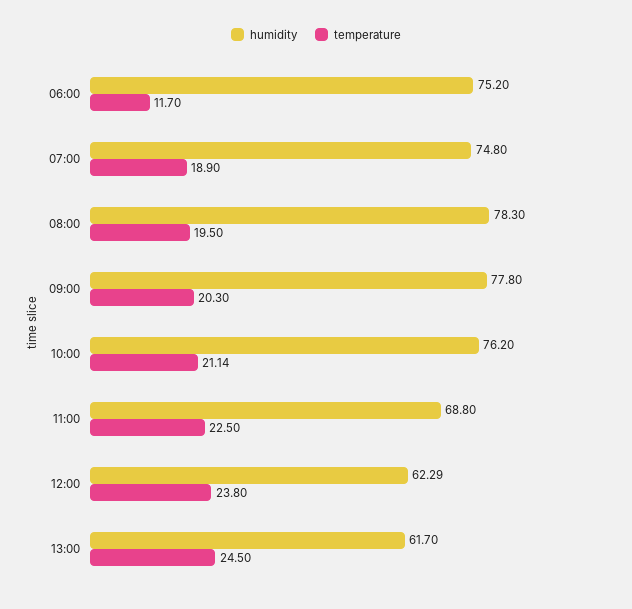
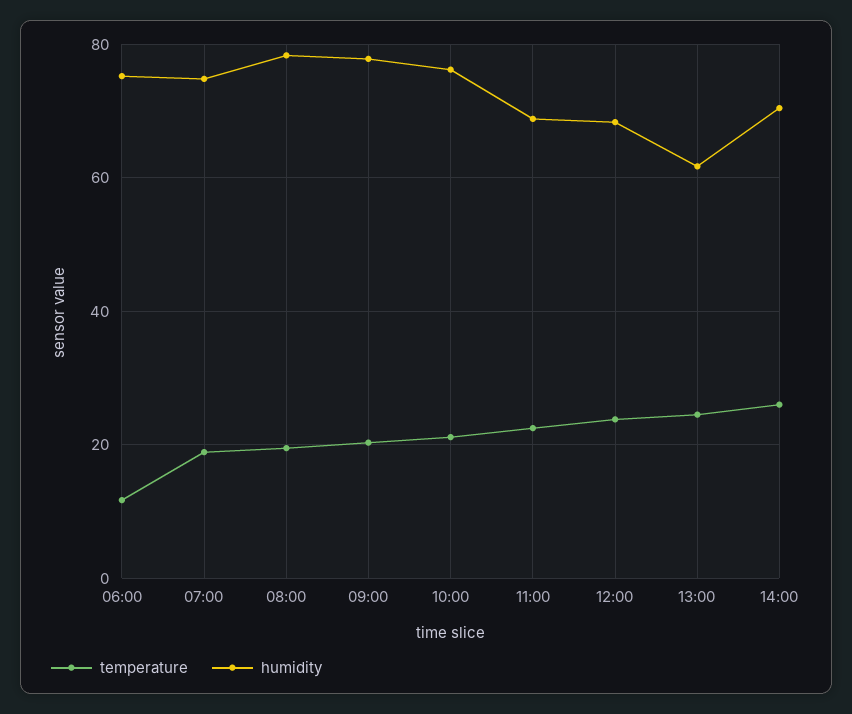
humidity, 12:00: 62.29 -> 68
temperature, 14:00: none -> 26
humidity, 14:00: none -> 70

